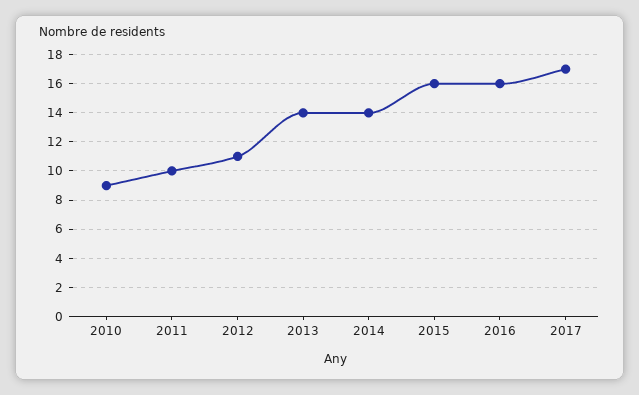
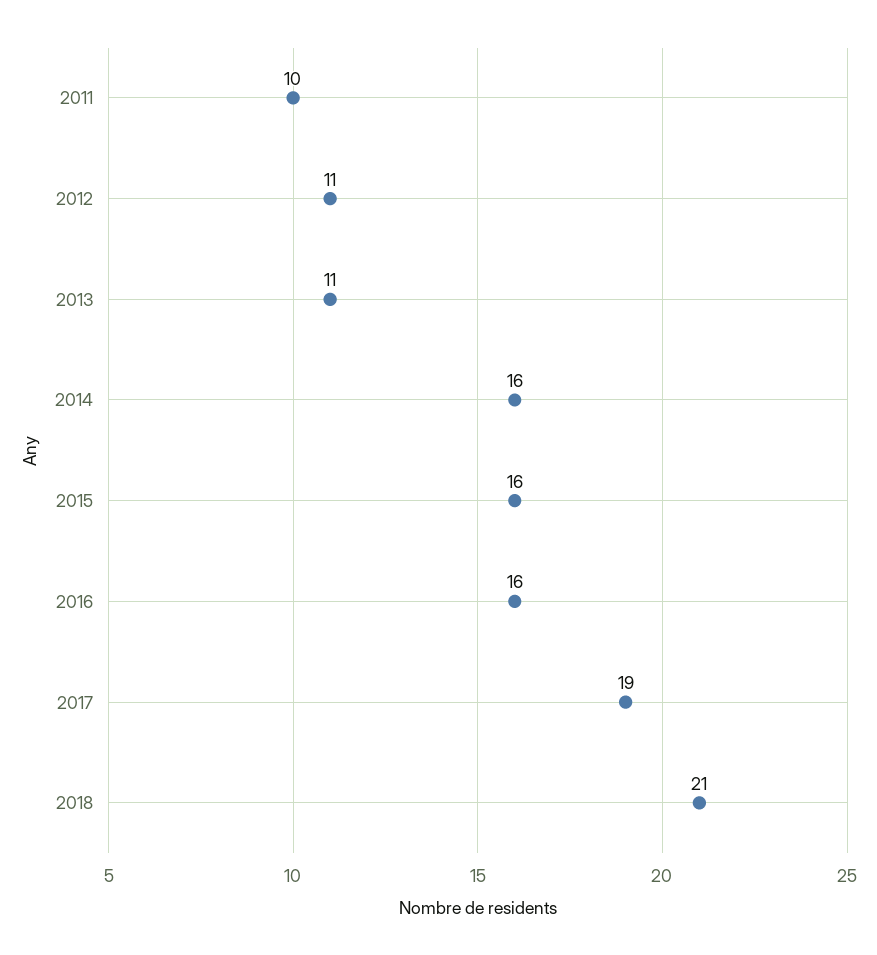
2010: 9 -> none
2013: 14 -> 11
2014: 14 -> 16
2017: 17 -> 19
2018: none -> 21

